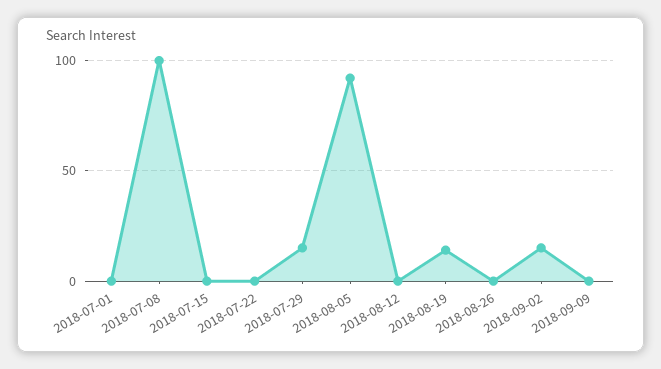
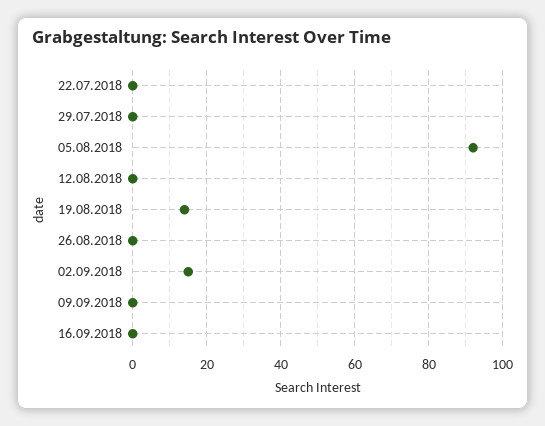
2018-07-01: 0 -> none
2018-07-08: 100 -> none
2018-07-15: 0 -> none
2018-07-29: 15 -> 0
16.09.2018: none -> 0

